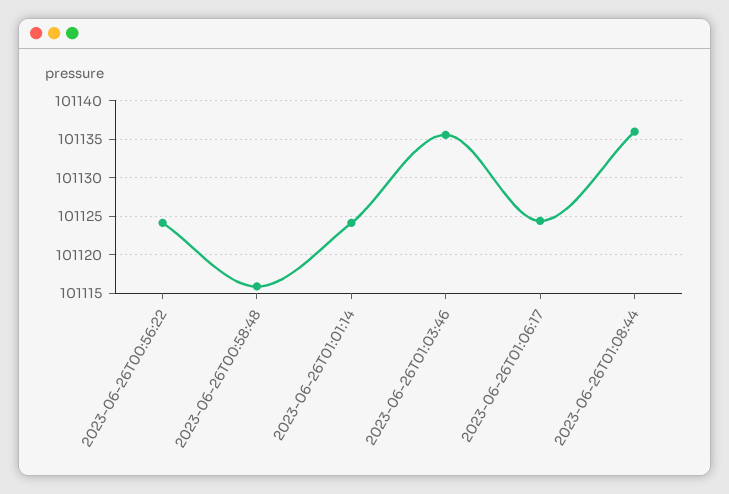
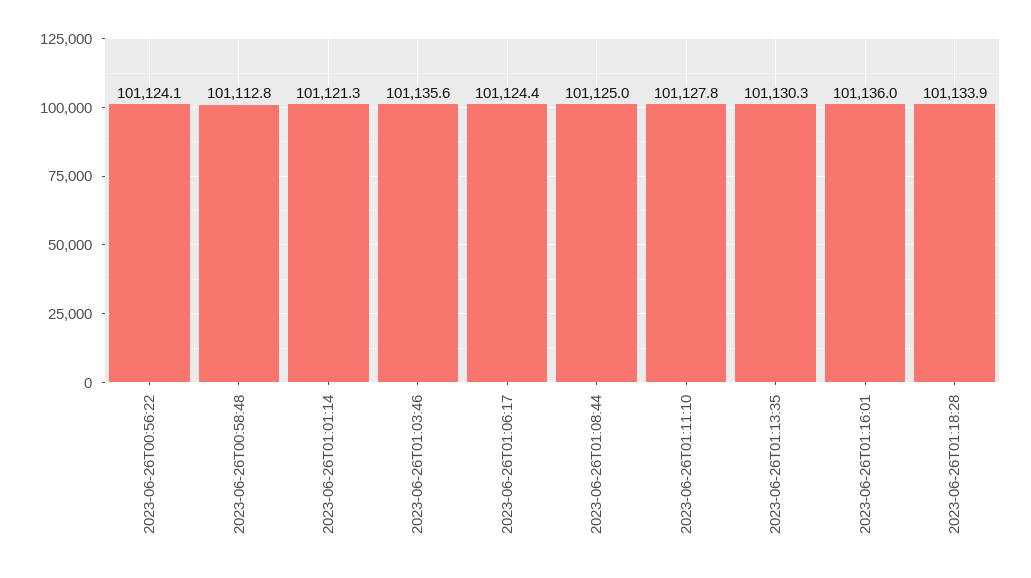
2023-06-26T00:58:48: 101116 -> 101112.8
2023-06-26T01:01:14: 101124 -> 101121.3
2023-06-26T01:08:44: 101136 -> 101125
2023-06-26T01:11:10: none -> 101127.8
2023-06-26T01:13:35: none -> 101130.3
2023-06-26T01:16:01: none -> 101136
2023-06-26T01:18:28: none -> 101133.9

